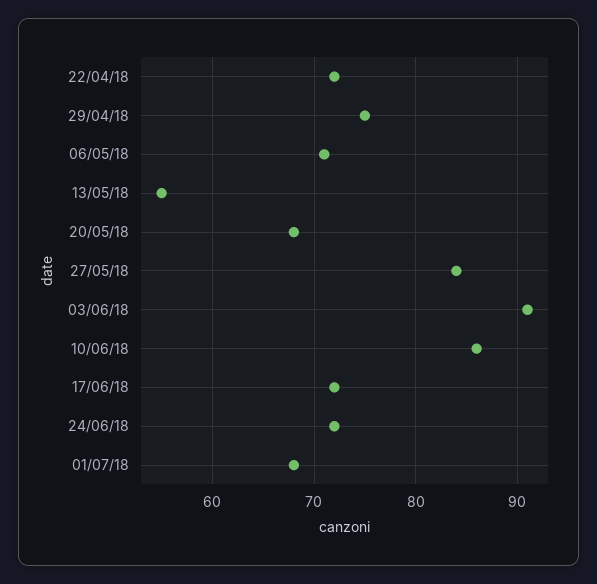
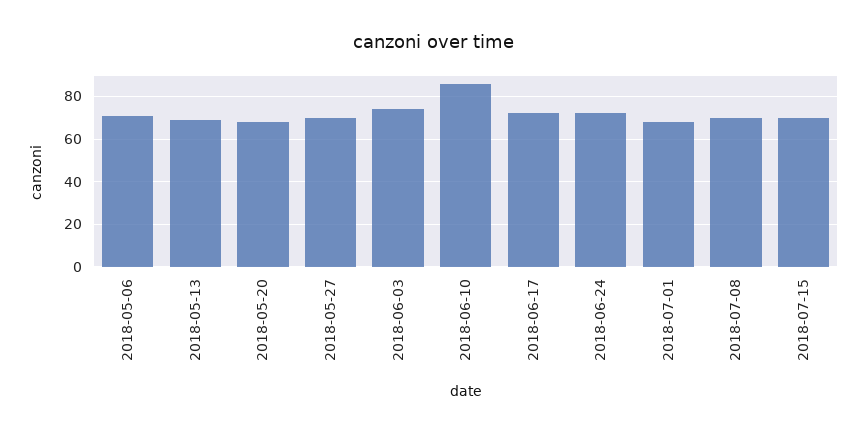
22/04/18: 72 -> none
29/04/18: 75 -> none
13/05/18: 55 -> 70
27/05/18: 84 -> 70
03/06/18: 91 -> 75
2018-07-08: none -> 70
2018-07-15: none -> 70

